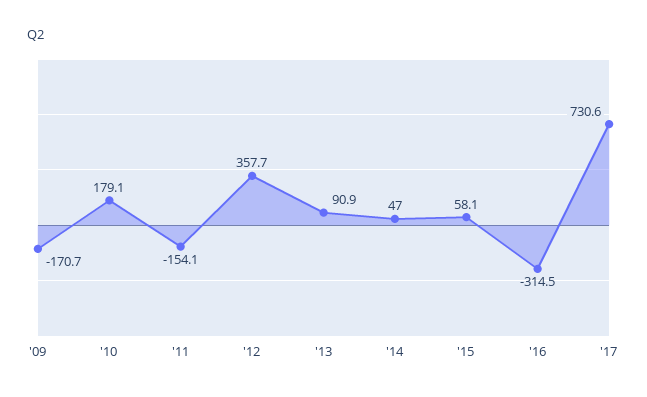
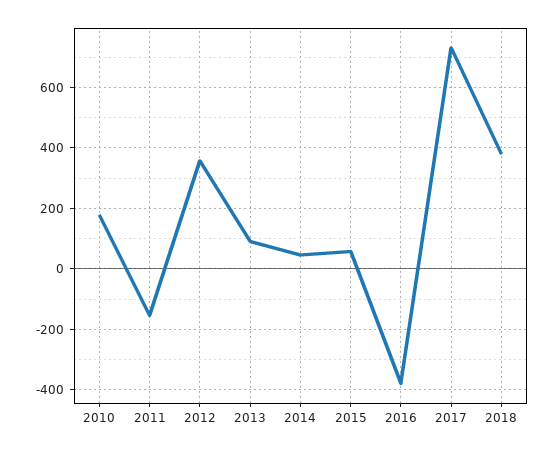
'09: -170.7 -> none
'16: -314.5 -> -380
2018: none -> 380

